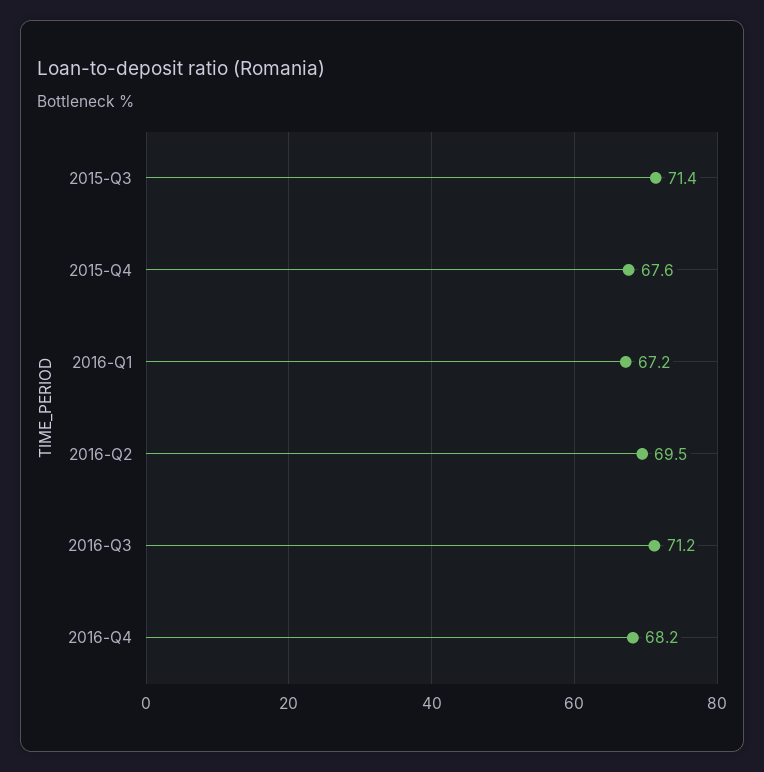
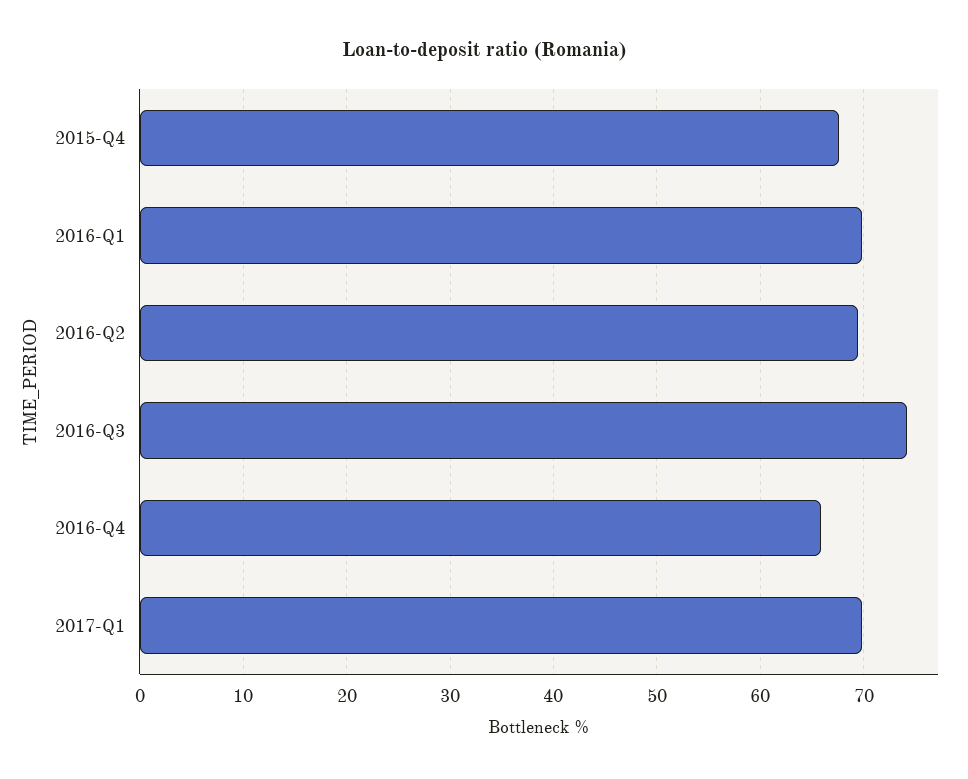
2015-Q3: 71.4 -> none
2016-Q1: 67.2 -> 70
2016-Q3: 71.2 -> 74
2016-Q4: 68.2 -> 66
2017-Q1: none -> 70

